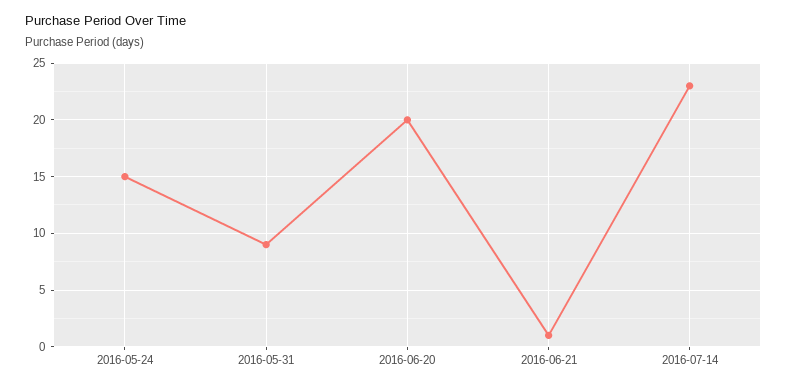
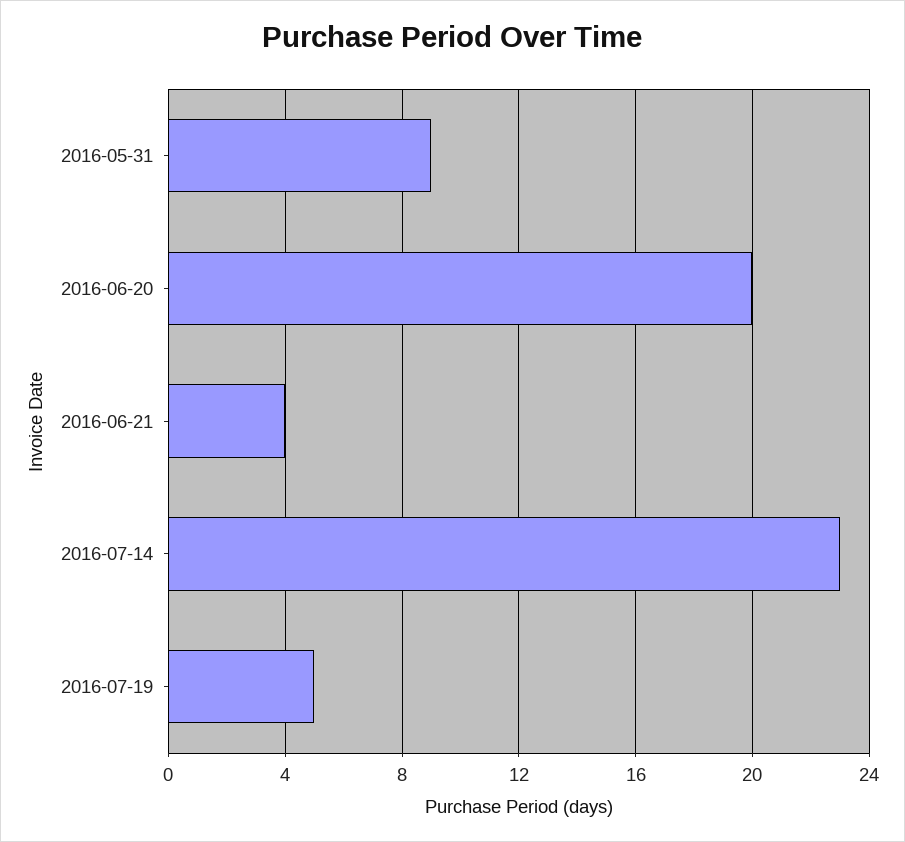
2016-05-24: 15 -> none
2016-06-21: 1 -> 4
2016-07-19: none -> 5

